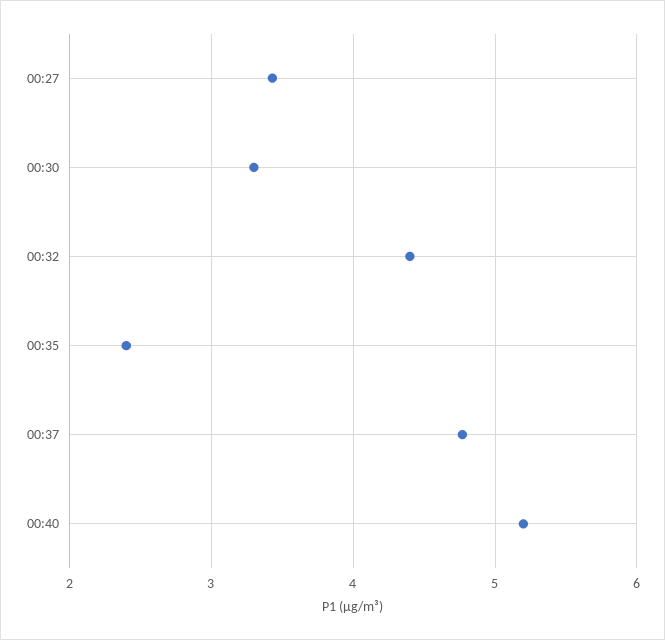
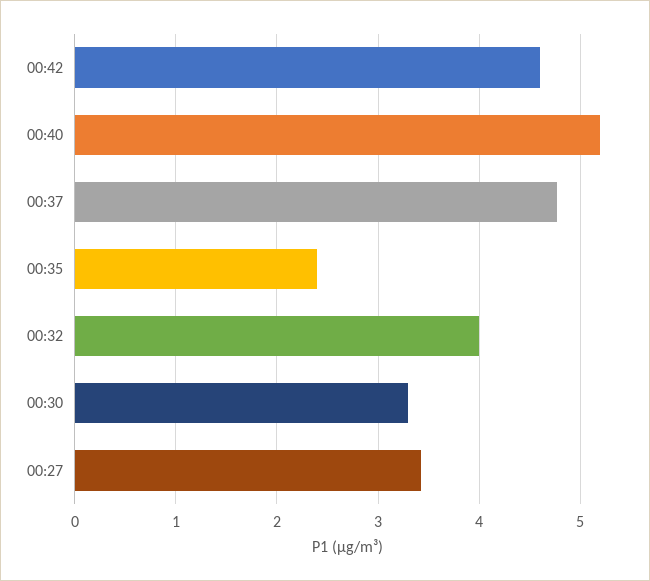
00:32: 4.4 -> 4
00:42: none -> 4.6

